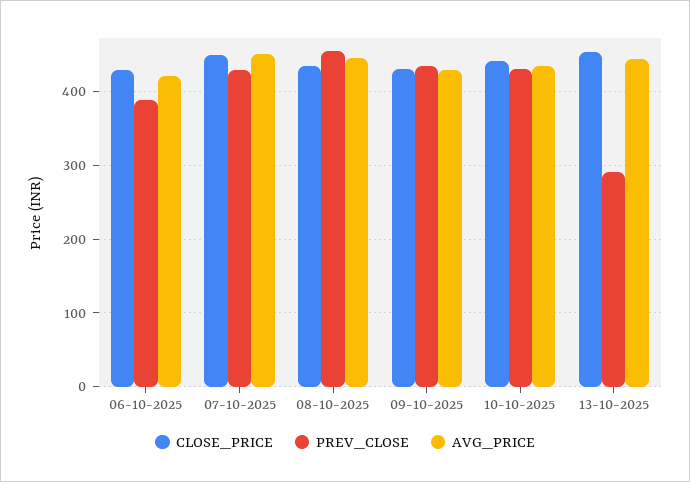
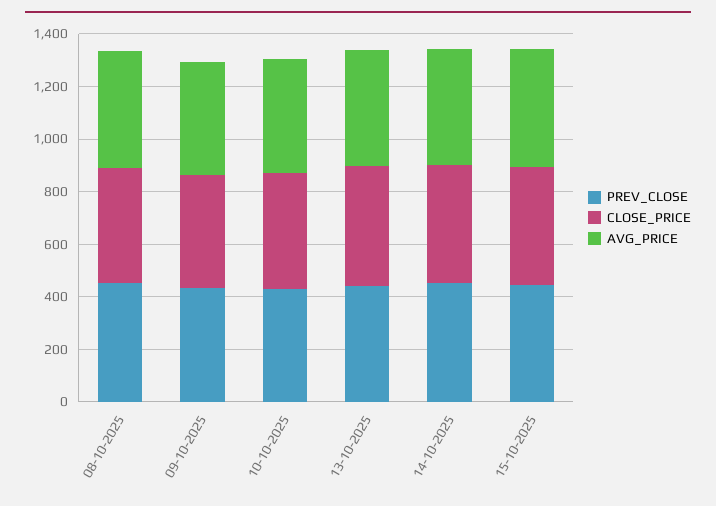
CLOSE_PRICE, 06-10-2025: 430 -> none
PREV_CLOSE, 06-10-2025: 390 -> none
AVG_PRICE, 06-10-2025: 420 -> none
CLOSE_PRICE, 07-10-2025: 450 -> none
PREV_CLOSE, 07-10-2025: 430 -> none
AVG_PRICE, 07-10-2025: 450 -> none
PREV_CLOSE, 13-10-2025: 290 -> 450
PREV_CLOSE, 14-10-2025: none -> 450
CLOSE_PRICE, 14-10-2025: none -> 450
AVG_PRICE, 14-10-2025: none -> 450
PREV_CLOSE, 15-10-2025: none -> 450
CLOSE_PRICE, 15-10-2025: none -> 450
AVG_PRICE, 15-10-2025: none -> 450

